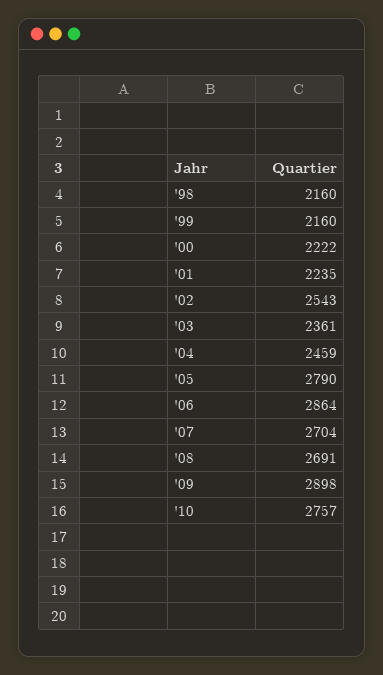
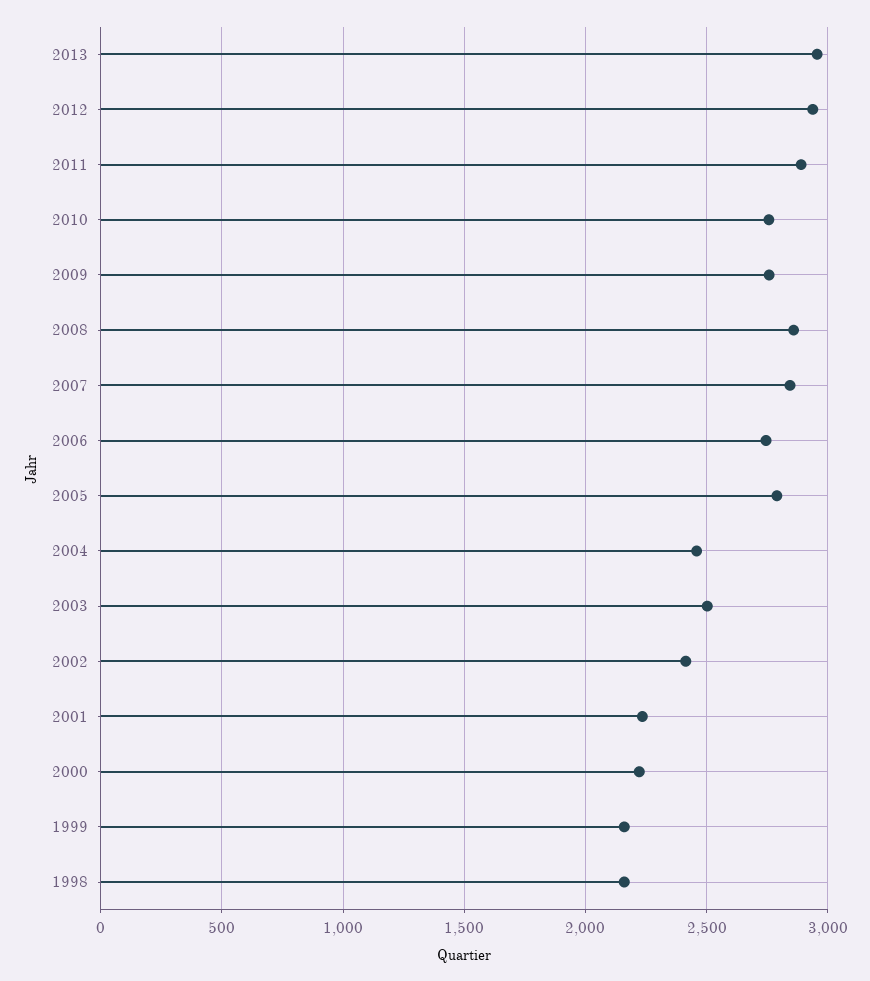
'02: 2543 -> 2400
'03: 2361 -> 2500
'06: 2864 -> 2750
'07: 2704 -> 2850
'08: 2691 -> 2850
'09: 2898 -> 2750
2013: none -> 2950
2012: none -> 2950
2011: none -> 2900

